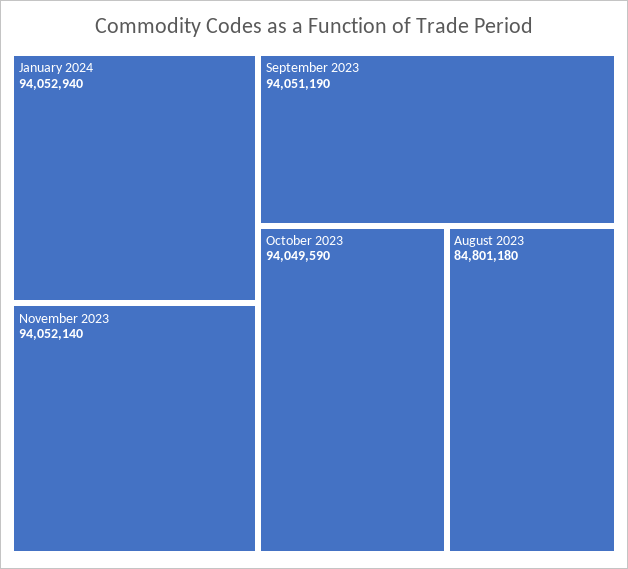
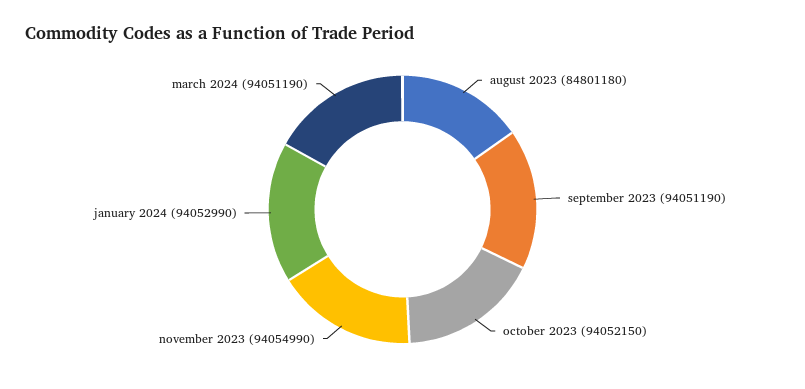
January 2024: 94052940 -> 94052990
November 2023: 94052140 -> 94054990
October 2023: 94049590 -> 94052150
march 2024: none -> 94051190

